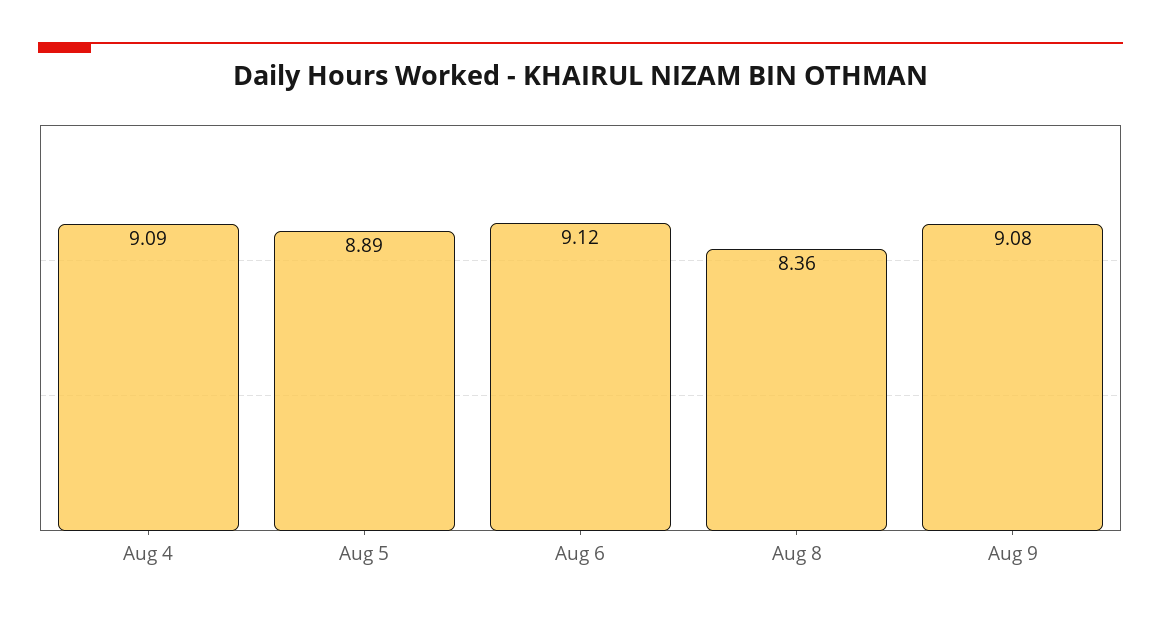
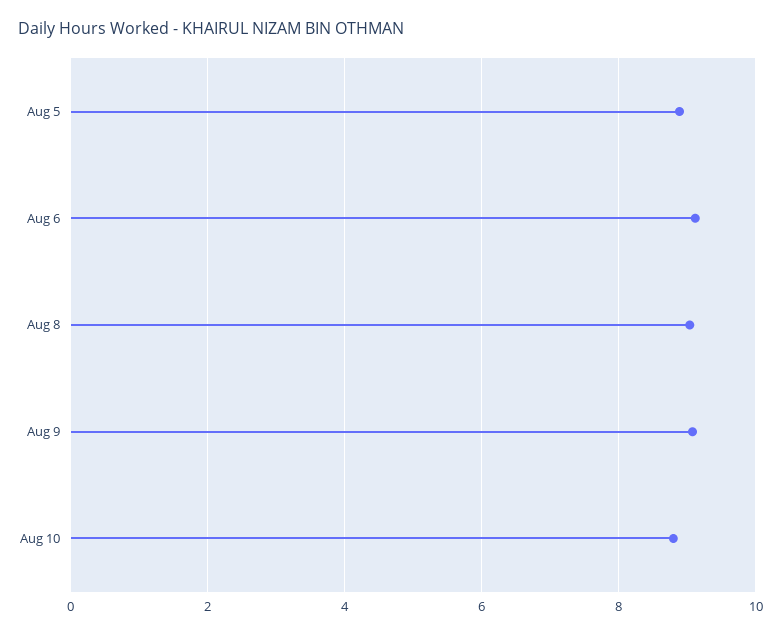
Aug 4: 9.09 -> none
Aug 8: 8.36 -> 9
Aug 10: none -> 8.8

